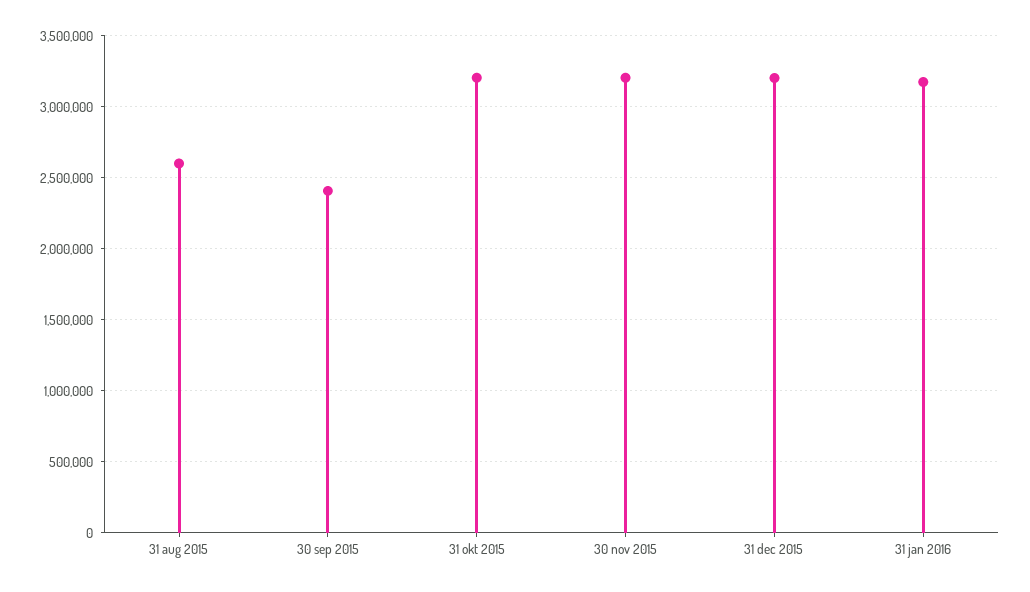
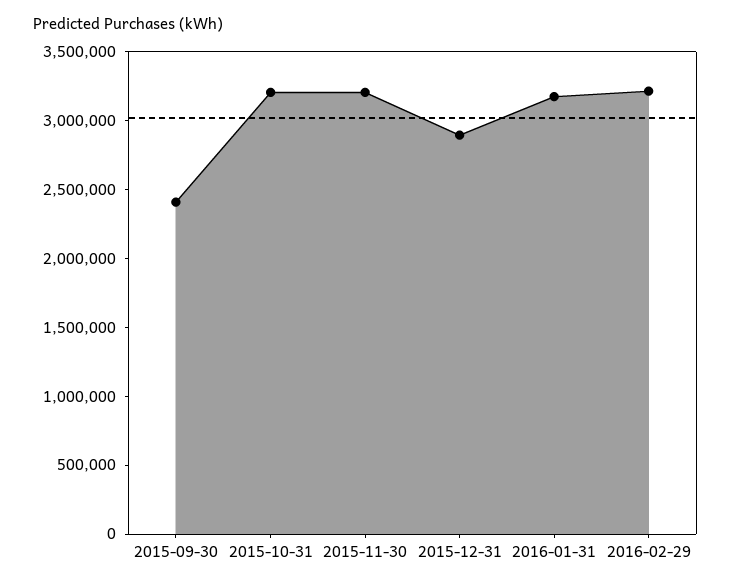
31 aug 2015: 2600000 -> none
31 dec 2015: 3200000 -> 2900000
2016-02-29: none -> 3200000

